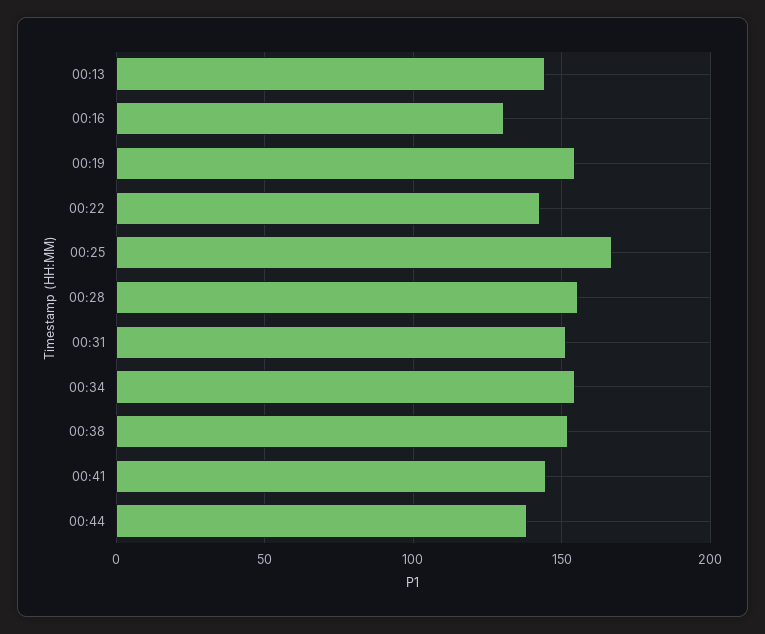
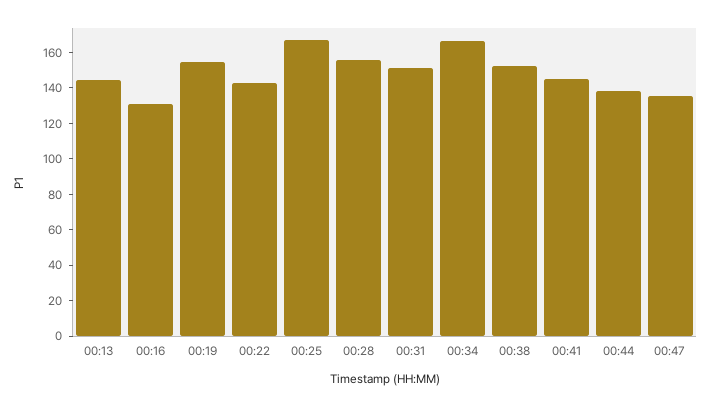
00:34: 155 -> 165
00:47: none -> 135

